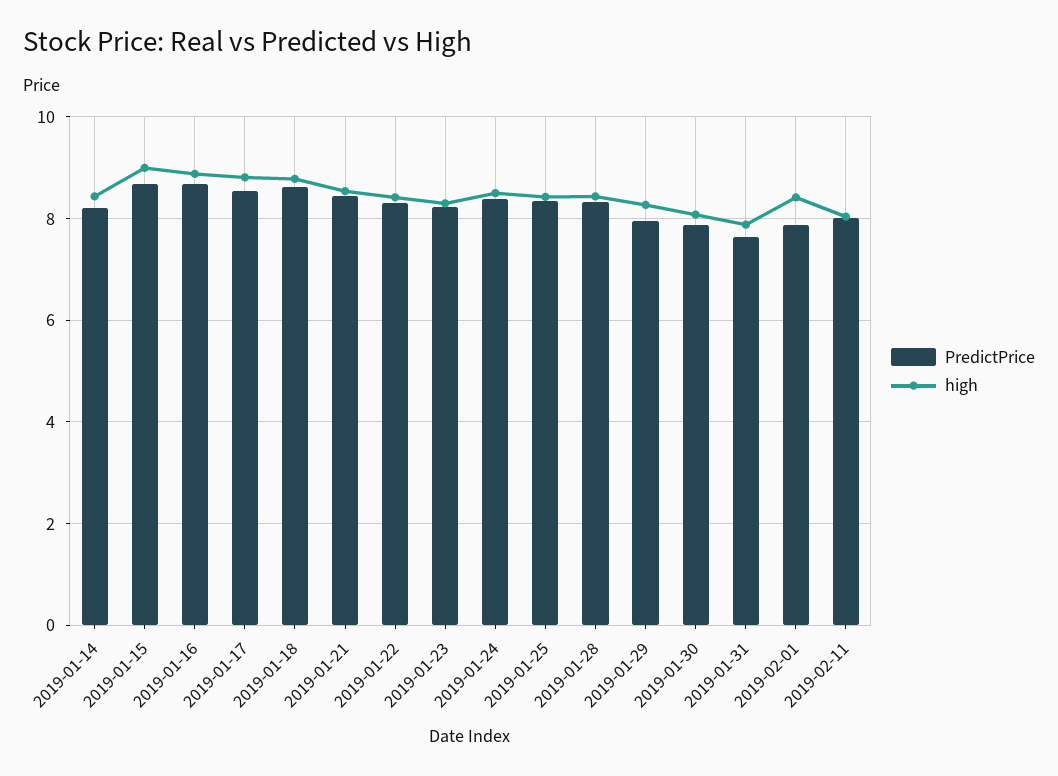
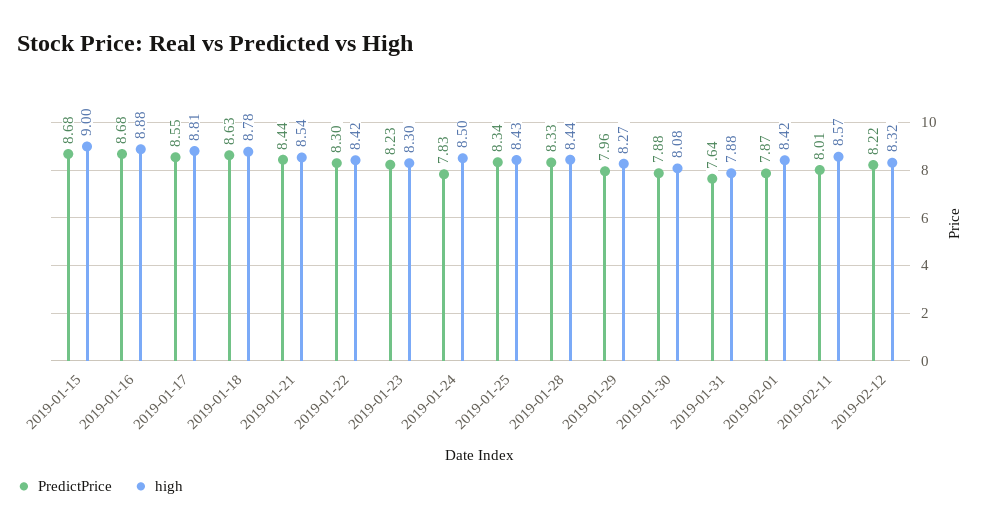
PredictPrice, 2019-01-14: 8.2 -> none
high, 2019-01-14: 8.4 -> none
PredictPrice, 2019-01-24: 8.4 -> 7.83
high, 2019-02-11: 8 -> 8.57
PredictPrice, 2019-02-12: none -> 8.22
high, 2019-02-12: none -> 8.32

